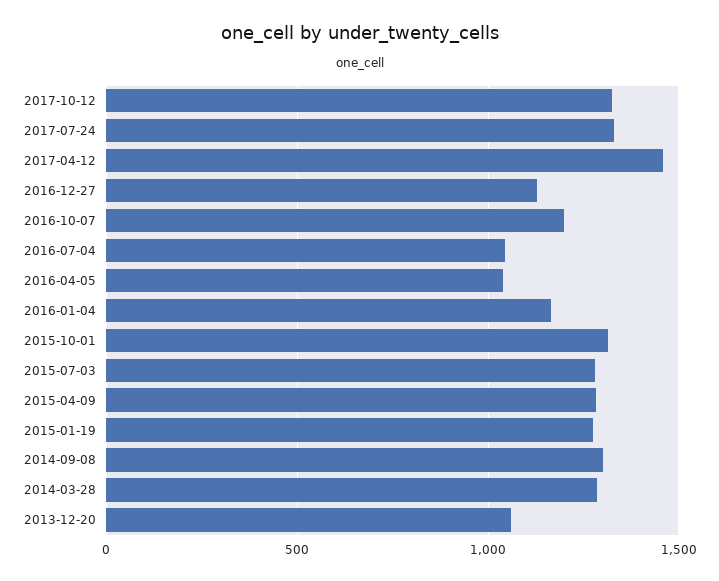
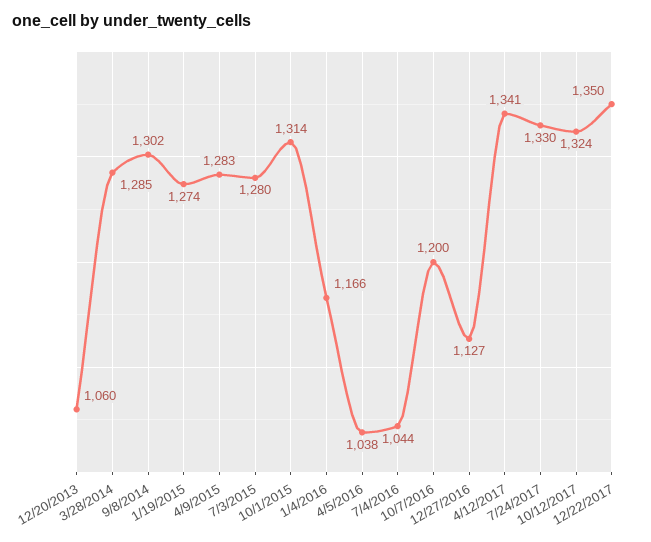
2017-04-12: 1450 -> 1341
12/22/2017: none -> 1350

